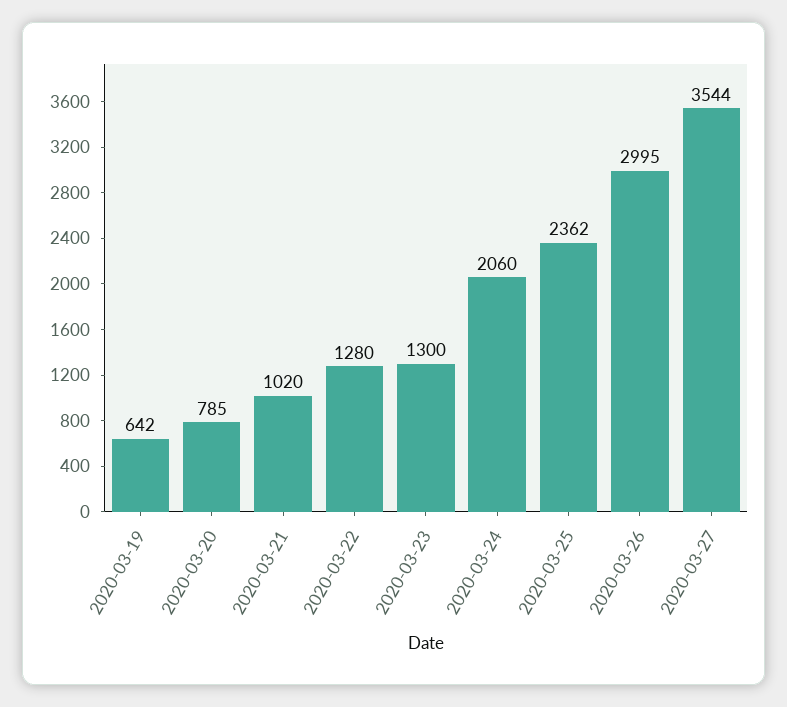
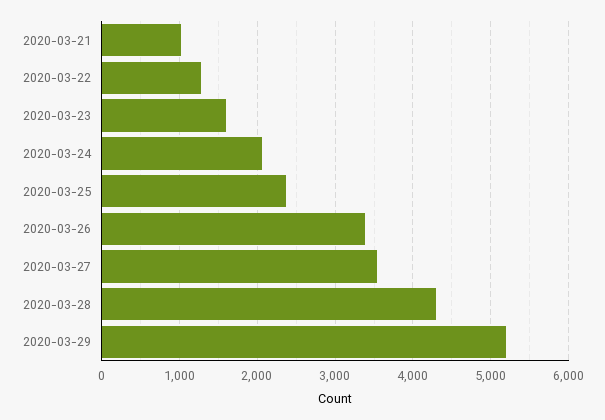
2020-03-19: 642 -> none
2020-03-20: 785 -> none
2020-03-23: 1300 -> 1600
2020-03-26: 2995 -> 3400
2020-03-28: none -> 4300
2020-03-29: none -> 5200

